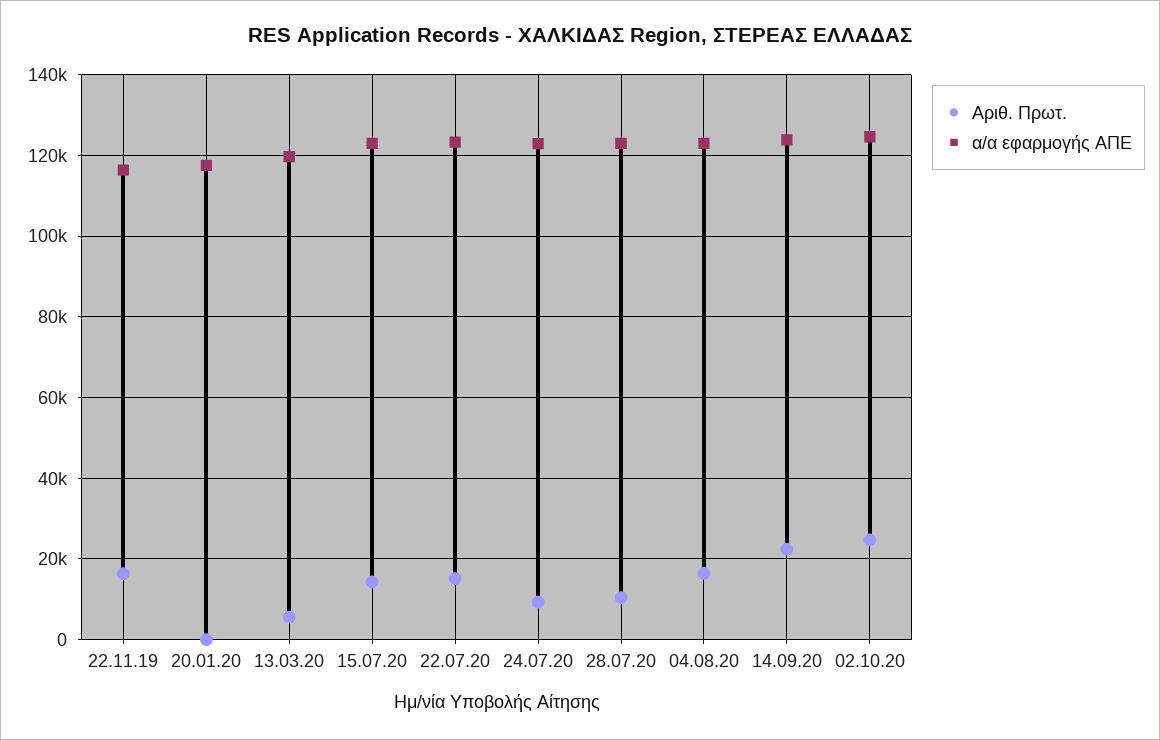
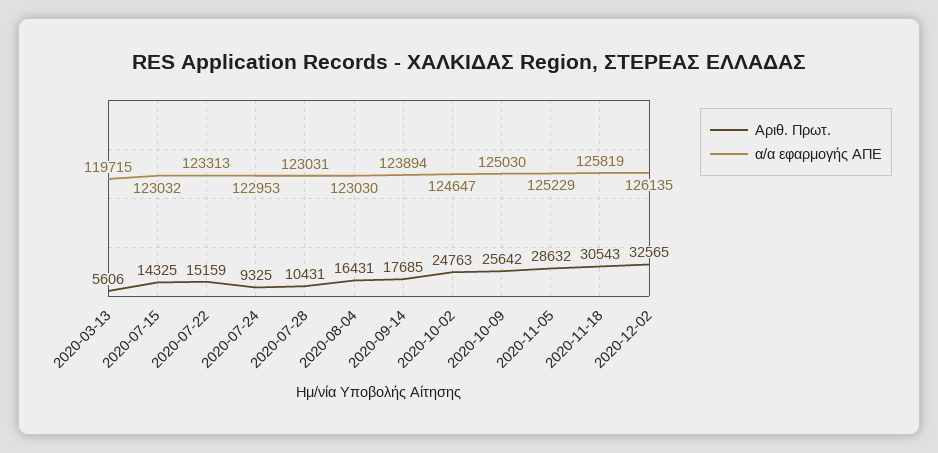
Αριθ. Πρωτ., 22.11.19: 16000 -> none
α/α εφαρμογής ΑΠΕ, 22.11.19: 116000 -> none
Αριθ. Πρωτ., 20.01.20: 0 -> none
α/α εφαρμογής ΑΠΕ, 20.01.20: 118000 -> none
Αριθ. Πρωτ., 14.09.20: 22000 -> 17685
Αριθ. Πρωτ., 2020-10-09: none -> 25642
α/α εφαρμογής ΑΠΕ, 2020-10-09: none -> 125030
Αριθ. Πρωτ., 2020-11-05: none -> 28632
α/α εφαρμογής ΑΠΕ, 2020-11-05: none -> 125229
Αριθ. Πρωτ., 2020-11-18: none -> 30543
α/α εφαρμογής ΑΠΕ, 2020-11-18: none -> 125819
Αριθ. Πρωτ., 2020-12-02: none -> 32565
α/α εφαρμογής ΑΠΕ, 2020-12-02: none -> 126135

